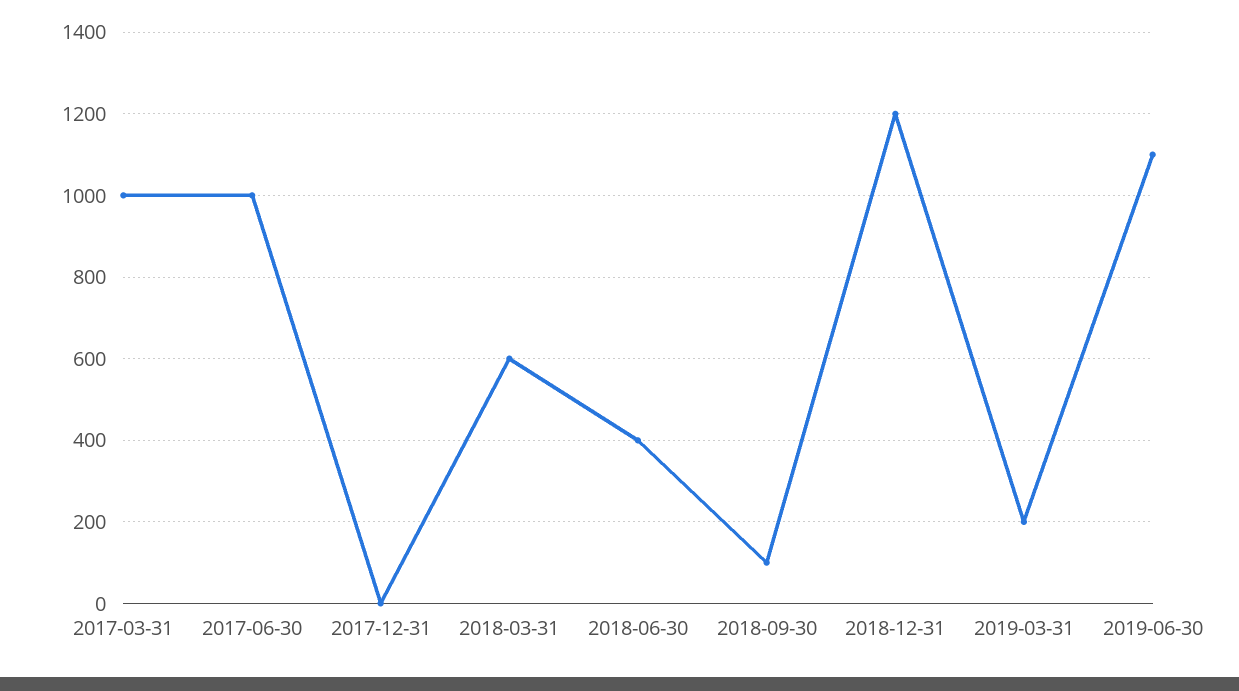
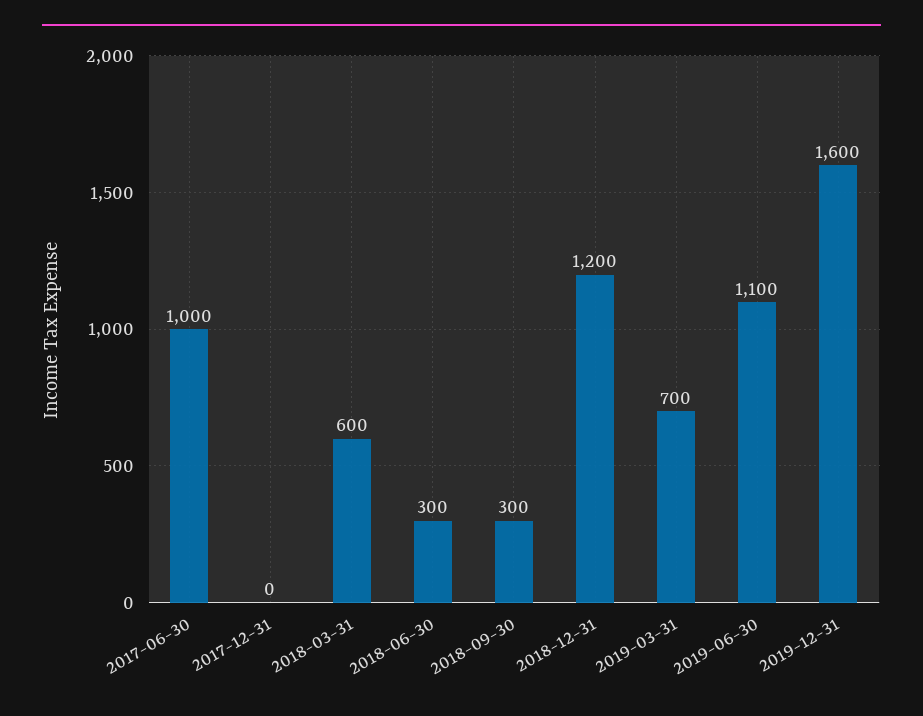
2017-03-31: 1000 -> none
2018-06-30: 400 -> 300
2018-09-30: 100 -> 300
2019-03-31: 200 -> 700
2019-12-31: none -> 1600

